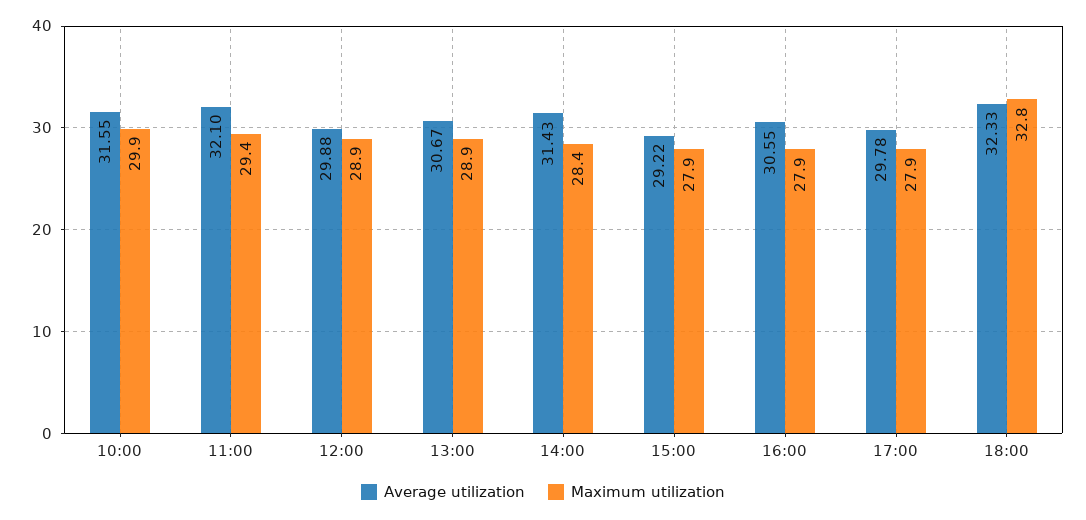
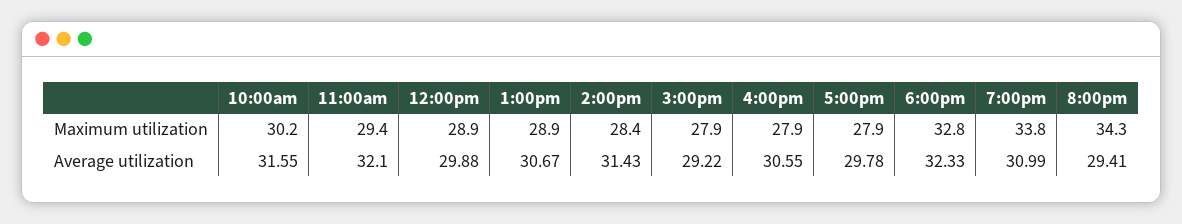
Maximum utilization, 10:00: 29.9 -> 30.2
Maximum utilization, 7:00pm: none -> 33.8
Maximum utilization, 8:00pm: none -> 34.3
Average utilization, 7:00pm: none -> 30.99
Average utilization, 8:00pm: none -> 29.41

